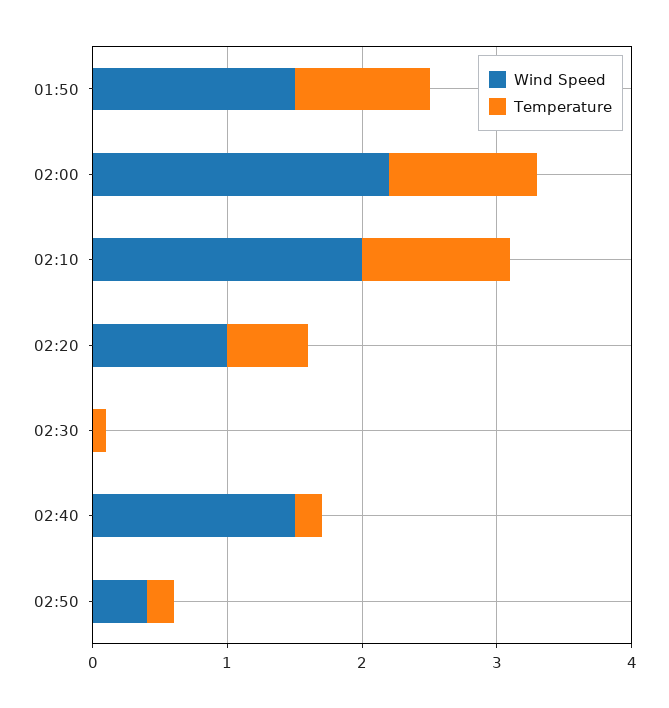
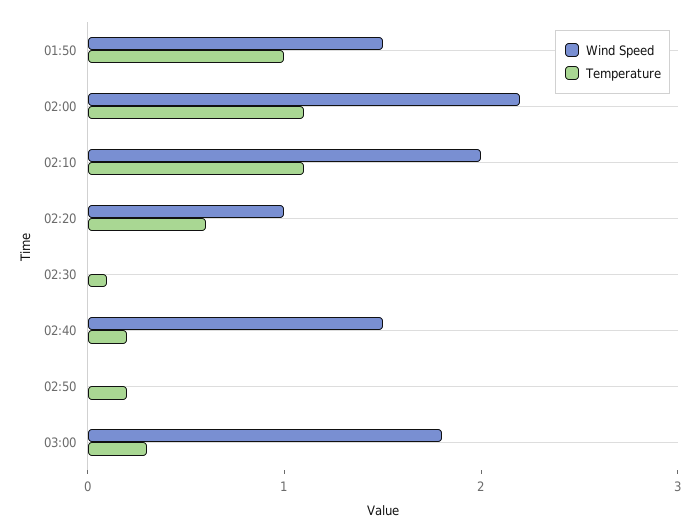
Wind Speed, 02:50: 0.4 -> 0
Wind Speed, 03:00: none -> 1.8
Temperature, 03:00: none -> 0.3

